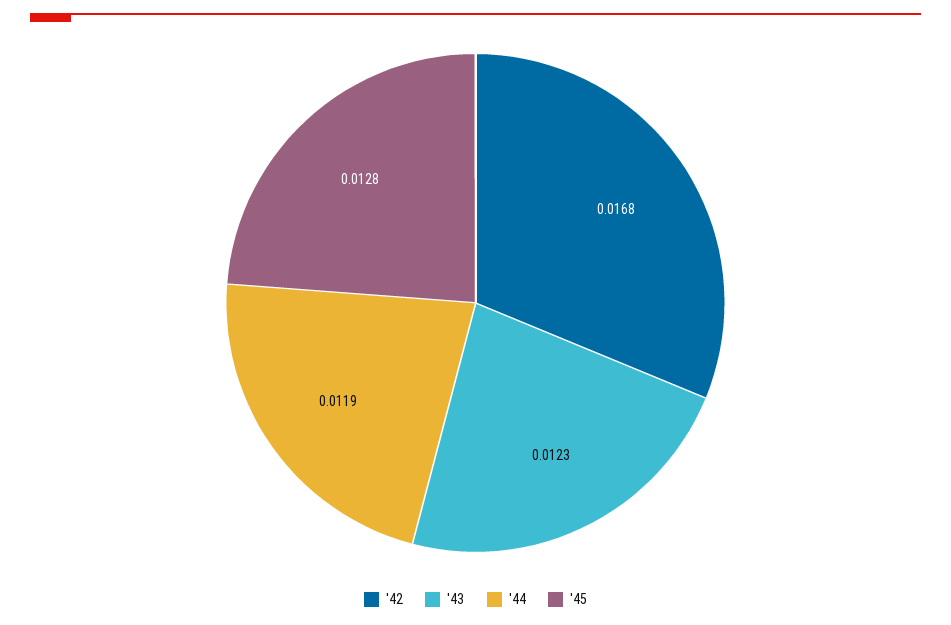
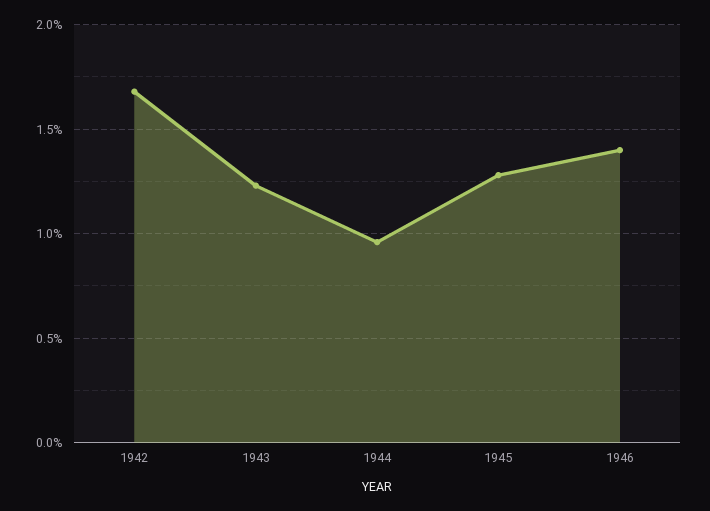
'44: 0.0119 -> 0.0095
1946: none -> 0.014

